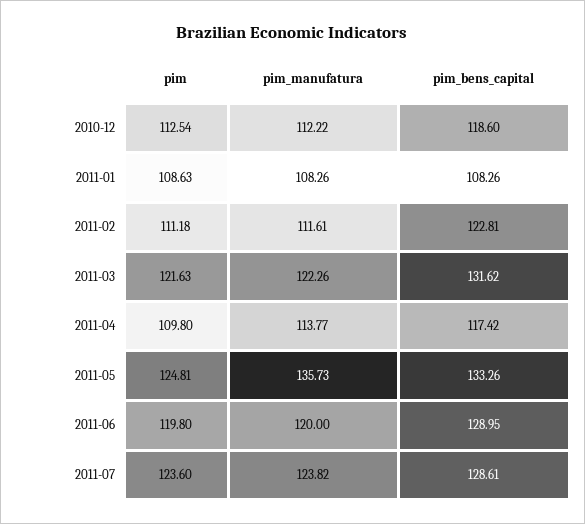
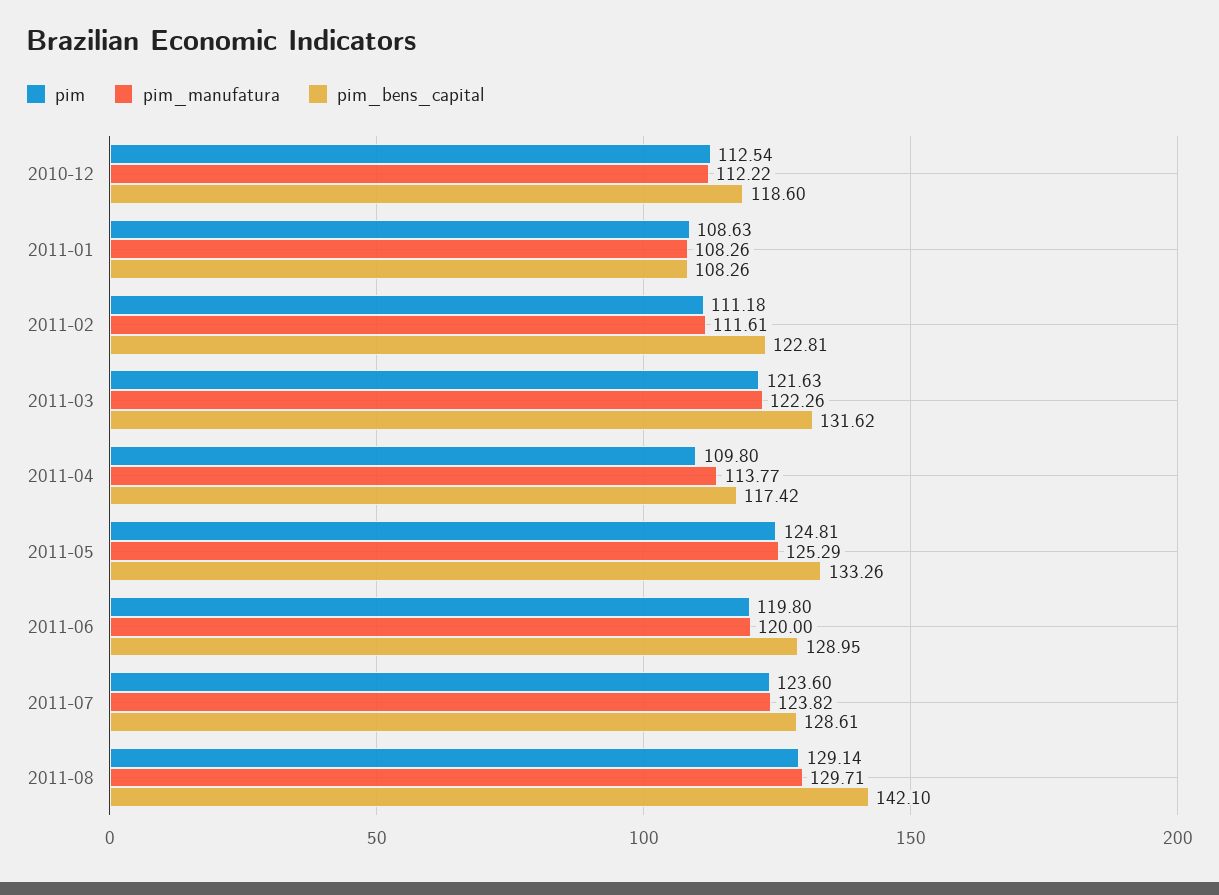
pim_manufatura, 2011-05: 135.73 -> 125.29
pim, 2011-08: none -> 129.14
pim_manufatura, 2011-08: none -> 129.71
pim_bens_capital, 2011-08: none -> 142.1

